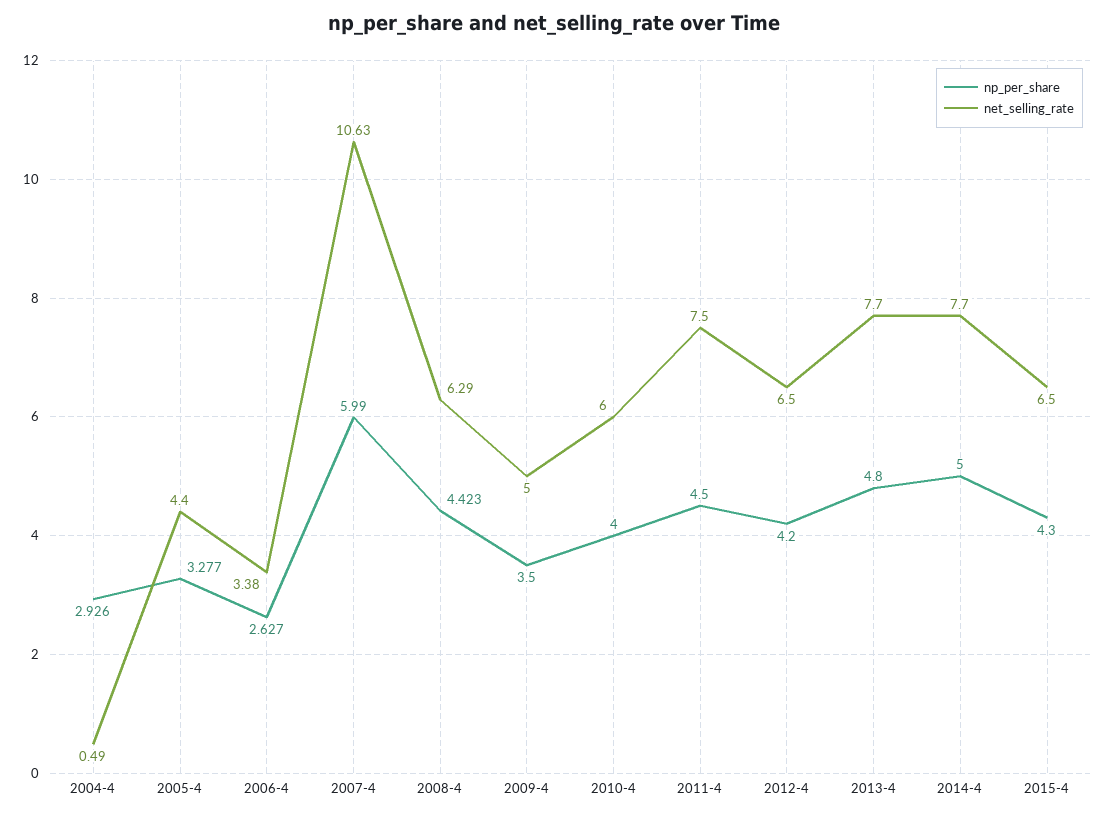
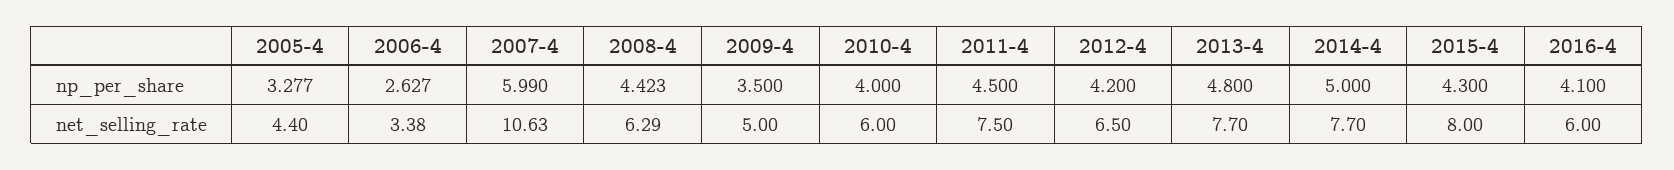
np_per_share, 2004-4: 2.926 -> none
net_selling_rate, 2004-4: 0.49 -> none
net_selling_rate, 2015-4: 6.5 -> 8
np_per_share, 2016-4: none -> 4.1
net_selling_rate, 2016-4: none -> 6

